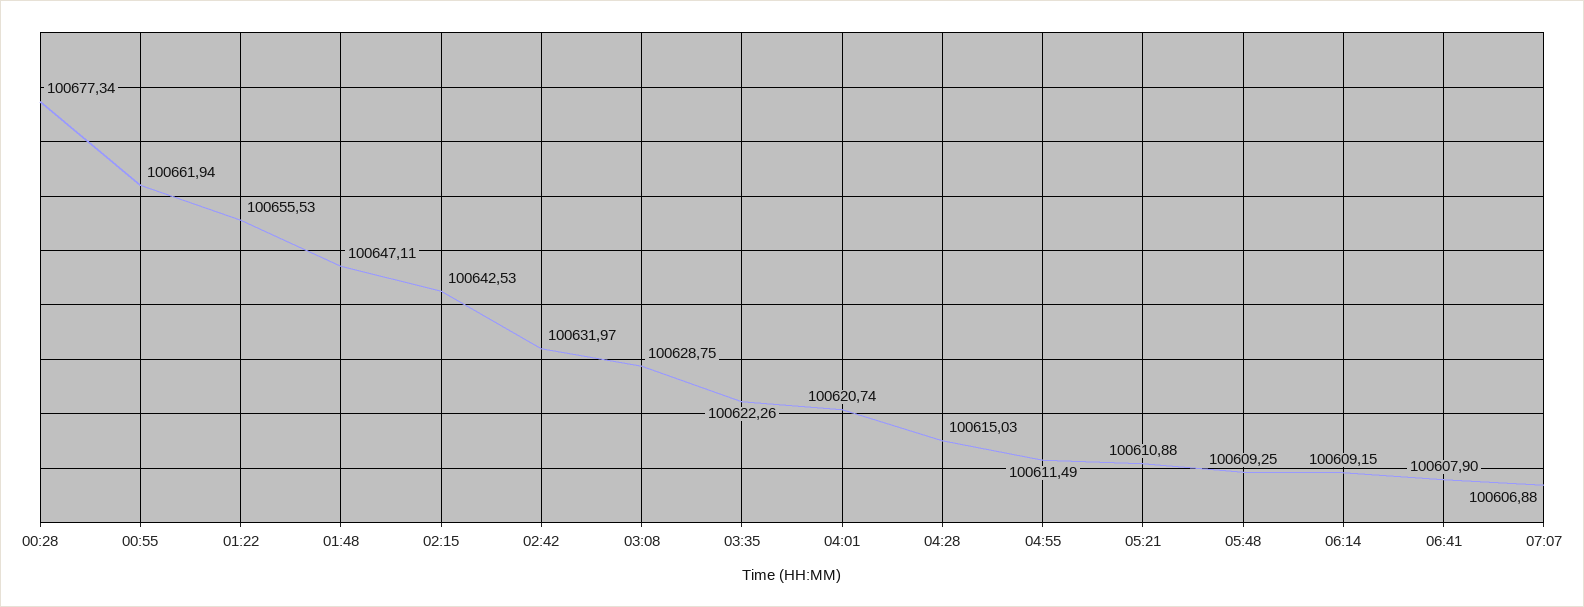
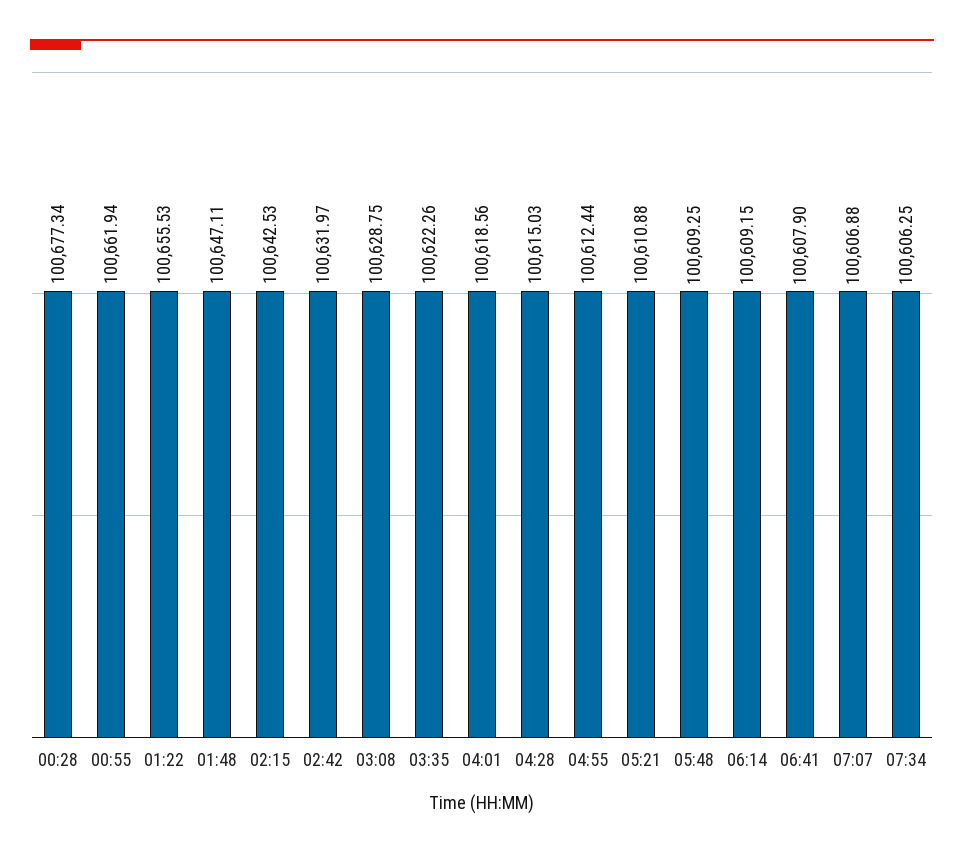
04:01: 100620.74 -> 100618.56
04:55: 100611.49 -> 100612.44
07:34: none -> 100606.25

